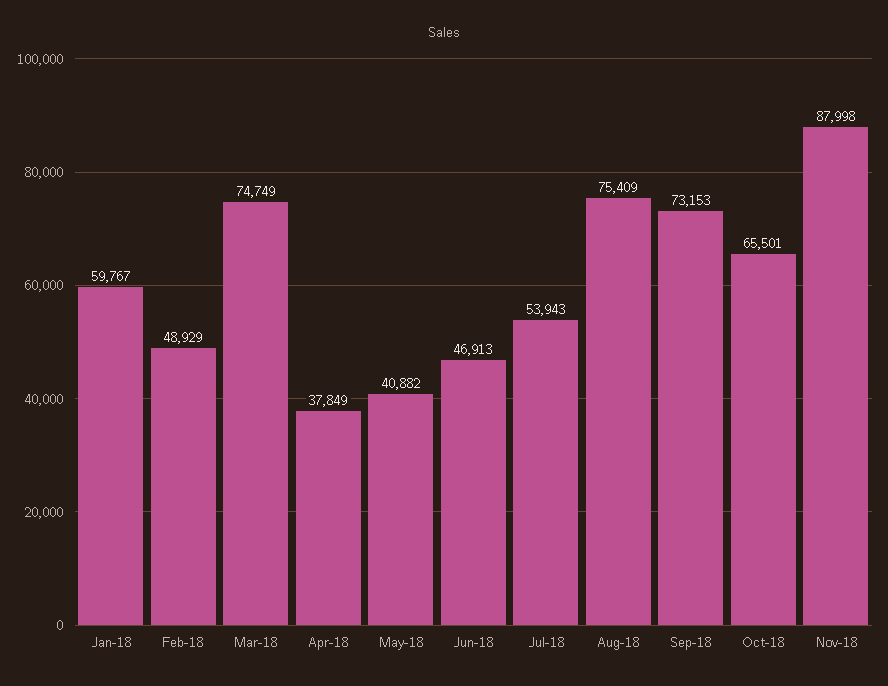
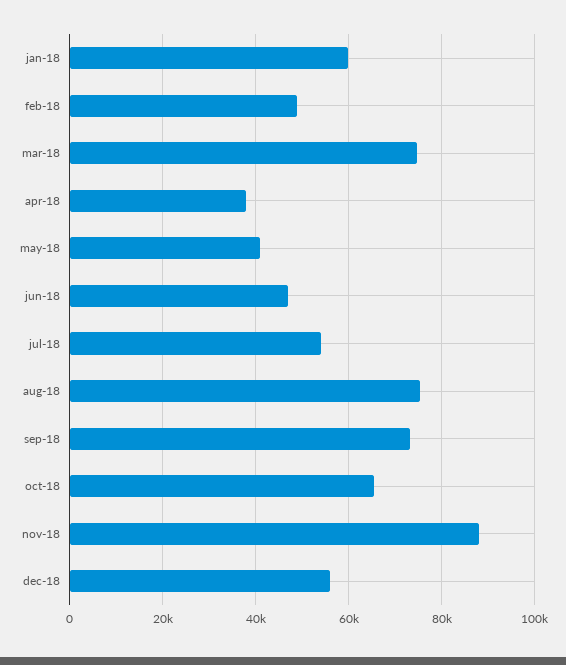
dec-18: none -> 56000

